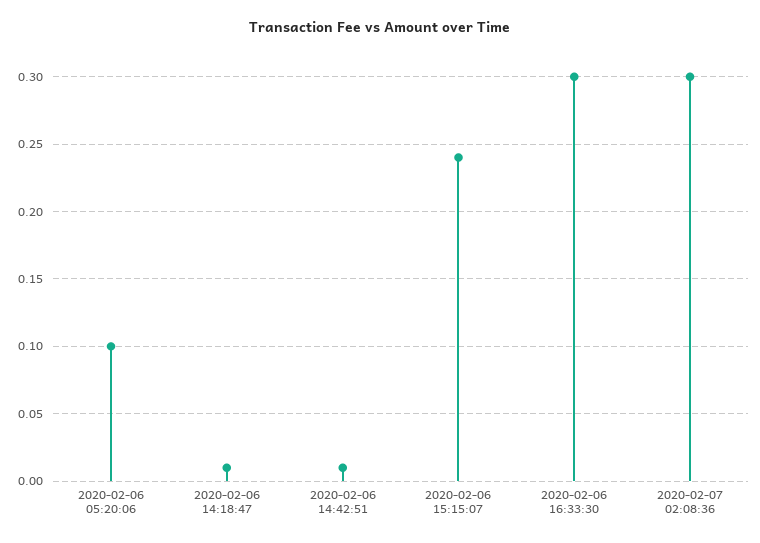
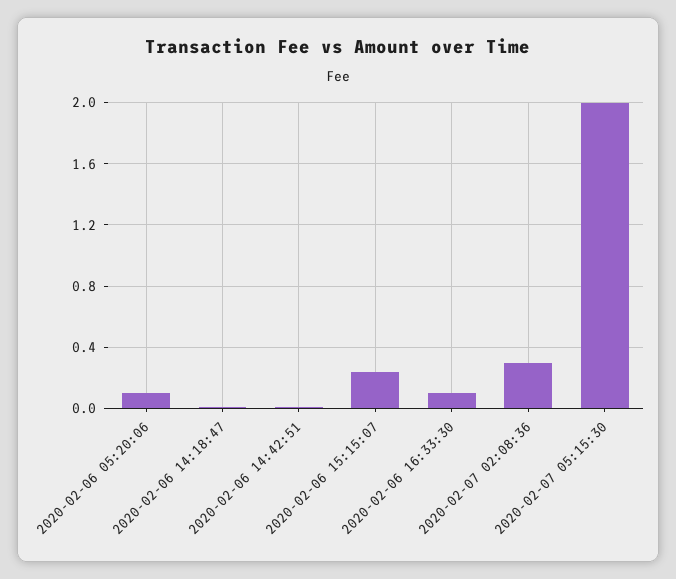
2020-02-06 16:33:30: 0.3 -> 0.1
2020-02-07 05:15:30: none -> 2

